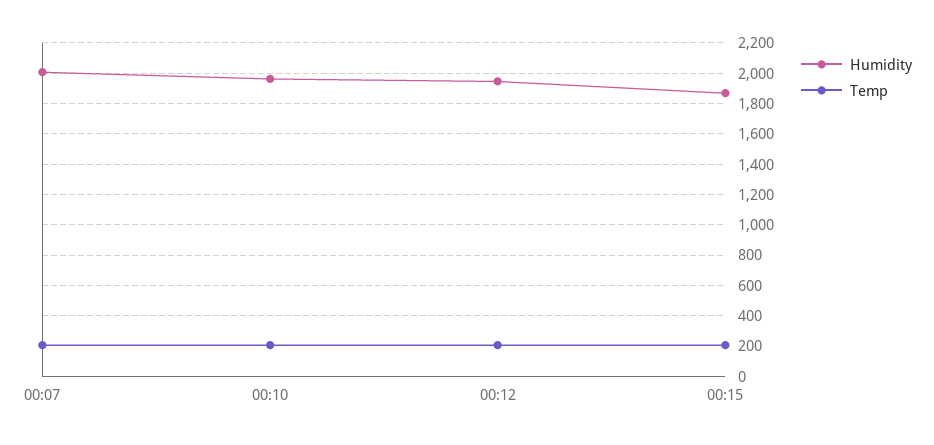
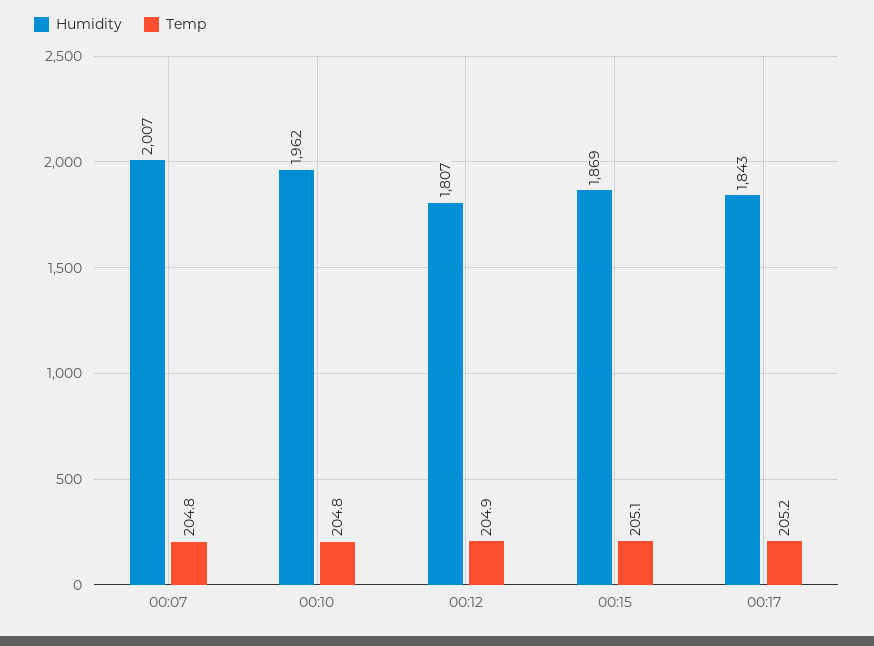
Humidity, 00:12: 1950 -> 1807
Humidity, 00:17: none -> 1843
Temp, 00:17: none -> 205.2

